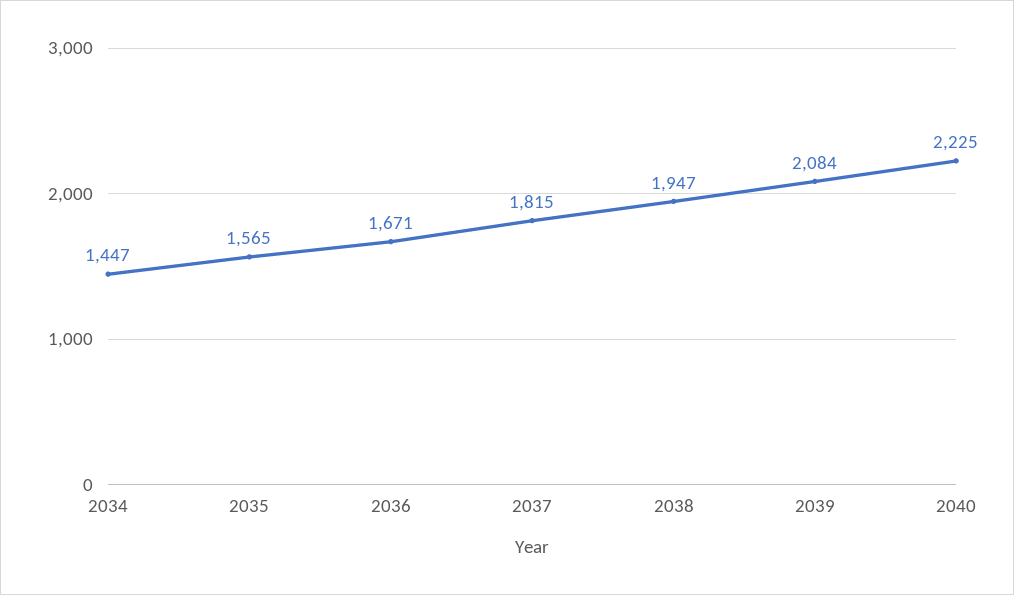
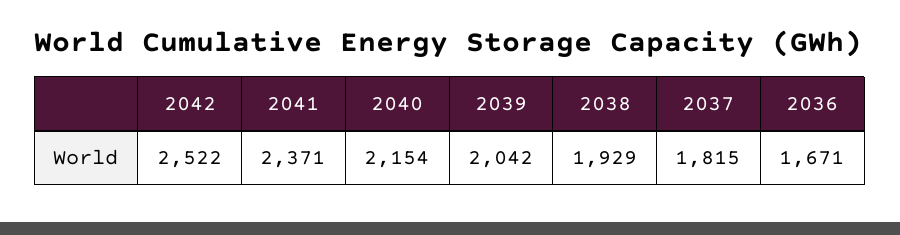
2034: 1447 -> none
2035: 1565 -> none
2038: 1947 -> 1929
2039: 2084 -> 2042
2040: 2225 -> 2154
2042: none -> 2522
2041: none -> 2371

